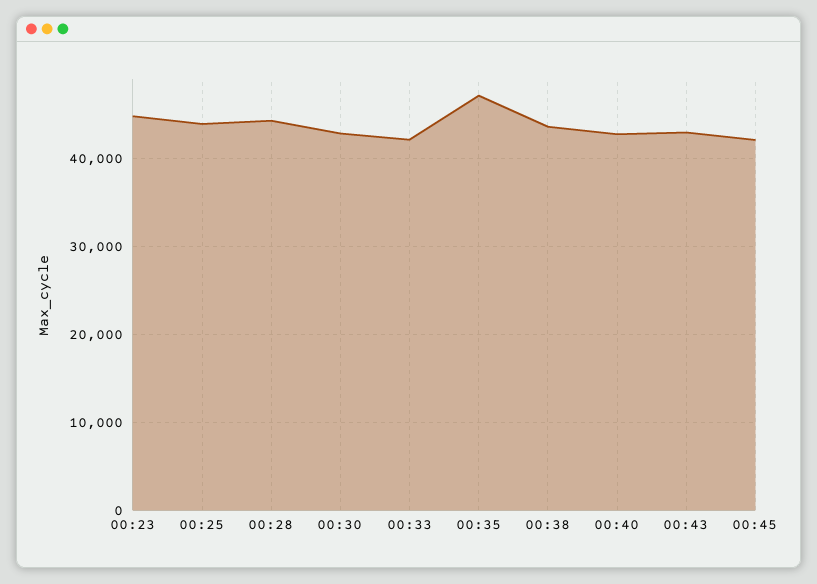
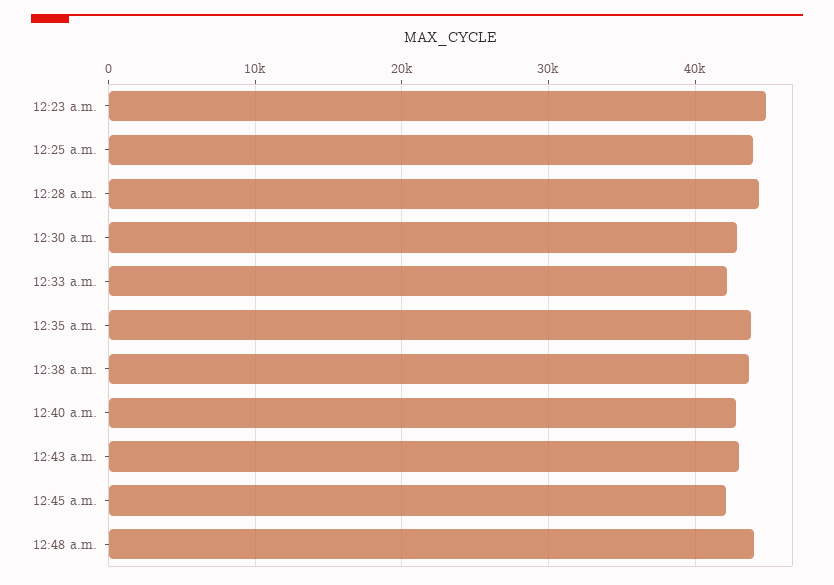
00:35: 47000 -> 44000
12:48 a.m.: none -> 44000

